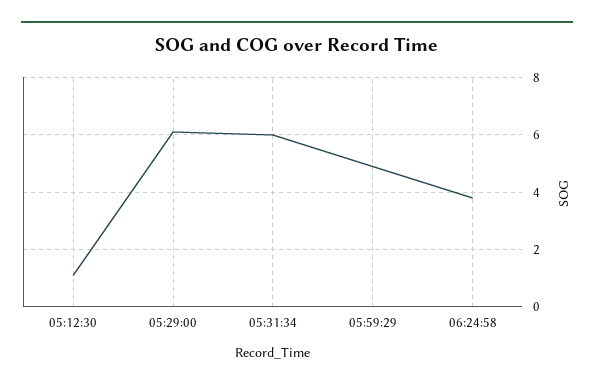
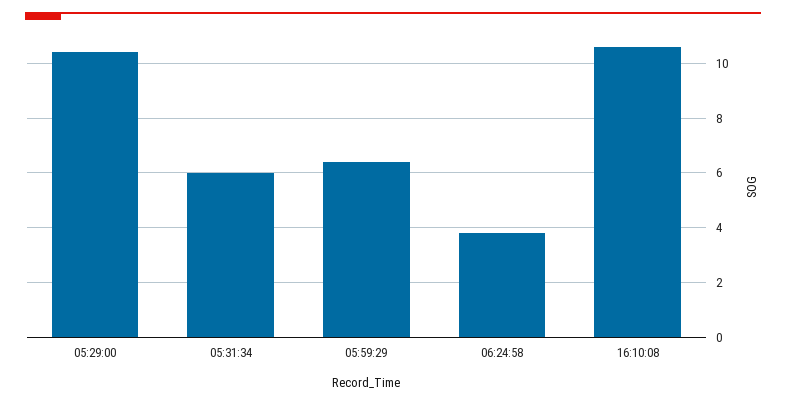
05:12:30: 1 -> none
05:29:00: 6 -> 10.5
05:59:29: 5 -> 6.5
16:10:08: none -> 10.5

